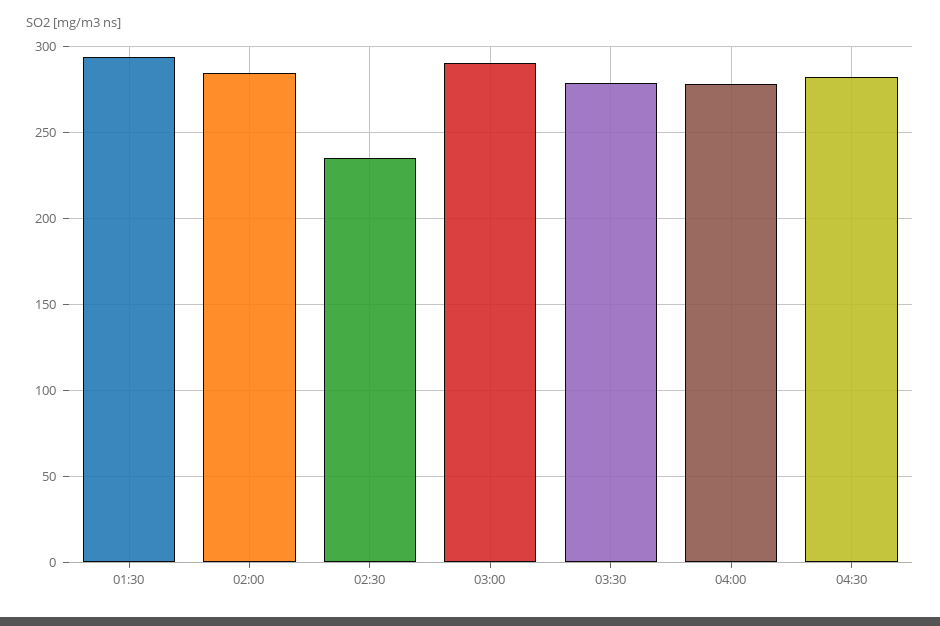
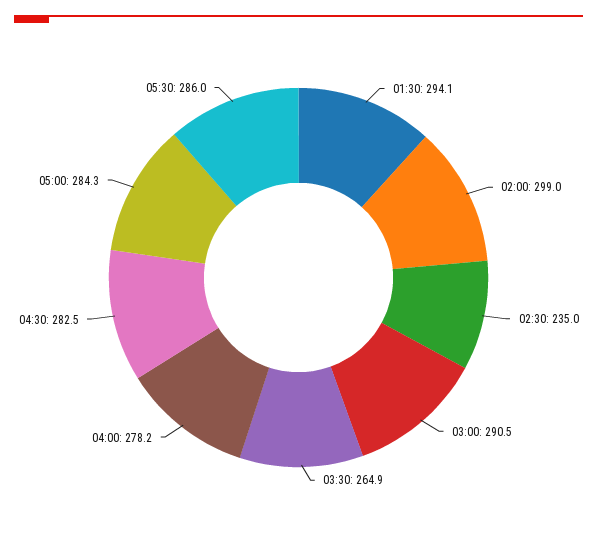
02:00: 285 -> 299
03:30: 280 -> 264.9
05:00: none -> 284.3
05:30: none -> 286

